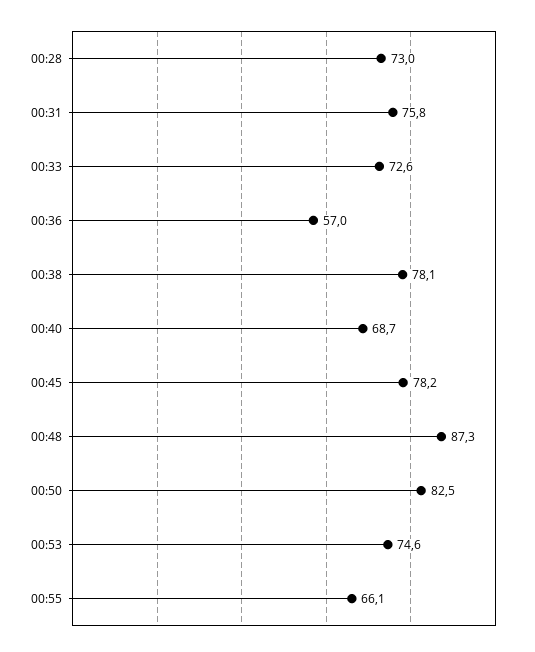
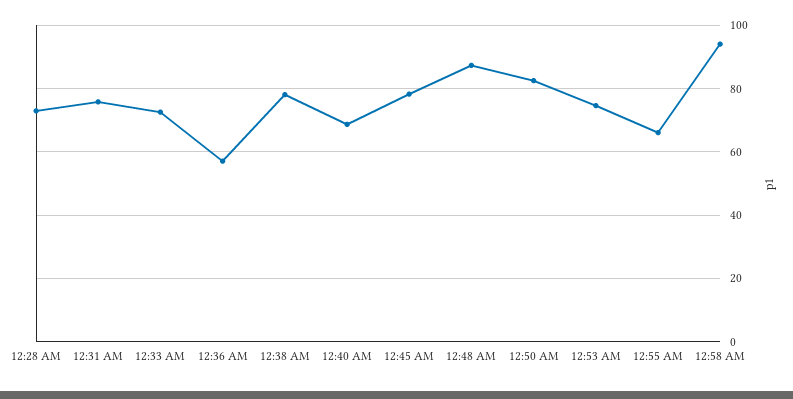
12:58 AM: none -> 94

